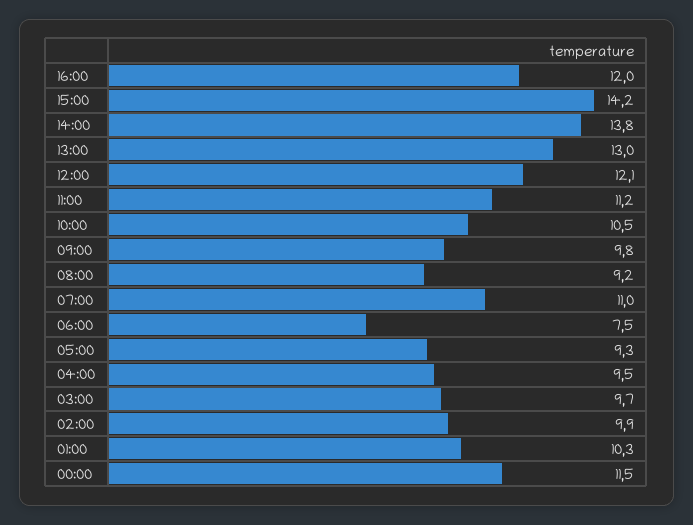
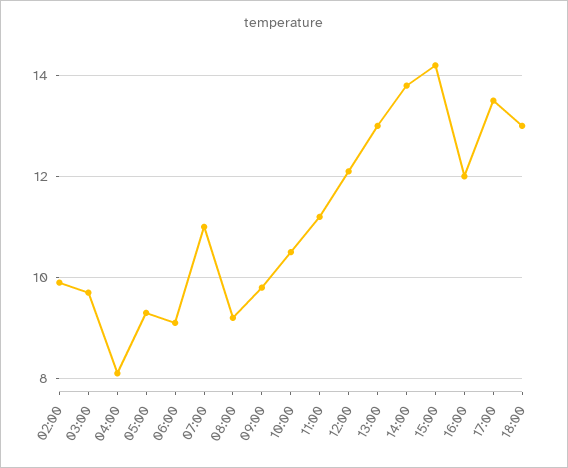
06:00: 7.5 -> 9
04:00: 9.5 -> 8
01:00: 10.3 -> none
00:00: 11.5 -> none
17:00: none -> 13.5
18:00: none -> 13

